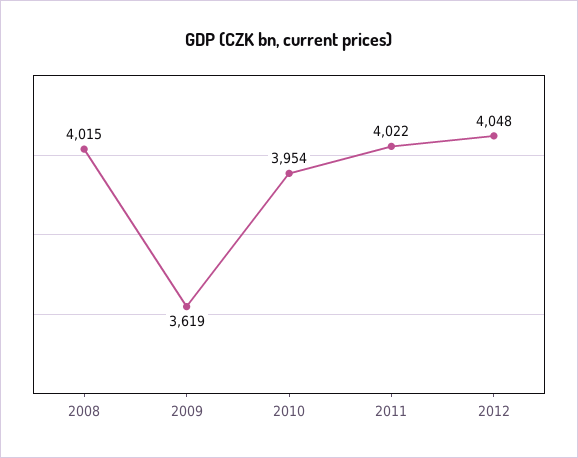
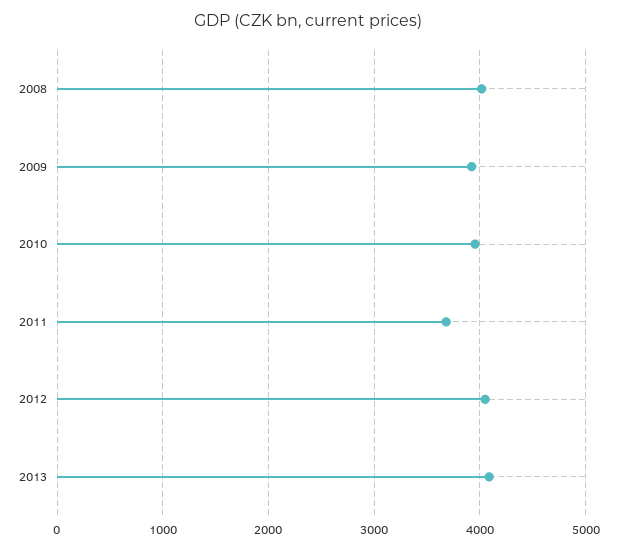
2009: 3619 -> 3900
2011: 4022 -> 3700
2013: none -> 4100

